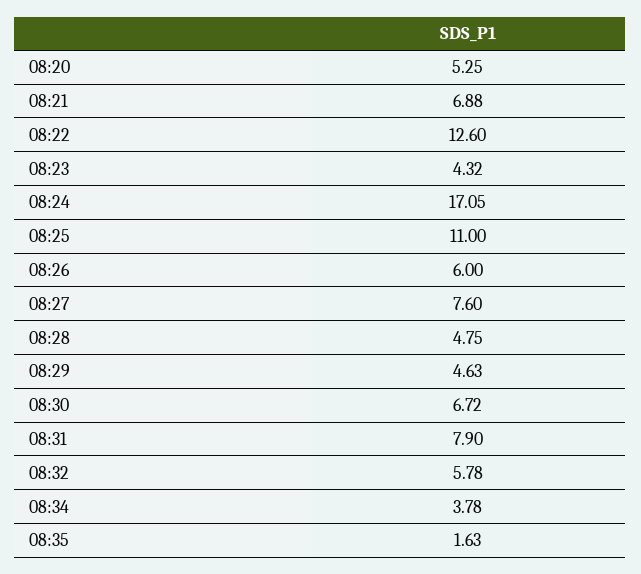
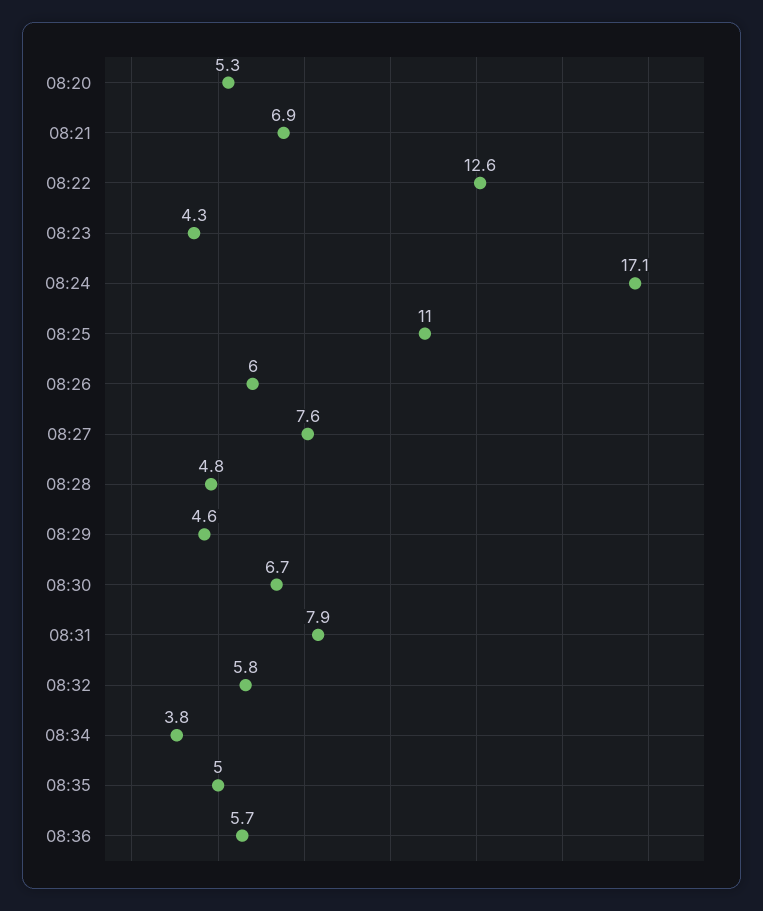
08:35: 1.63 -> 5
08:36: none -> 5.7

